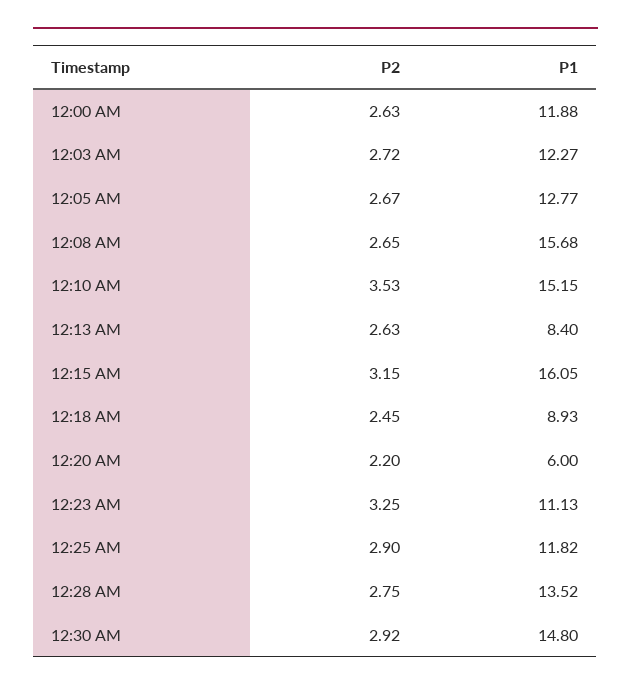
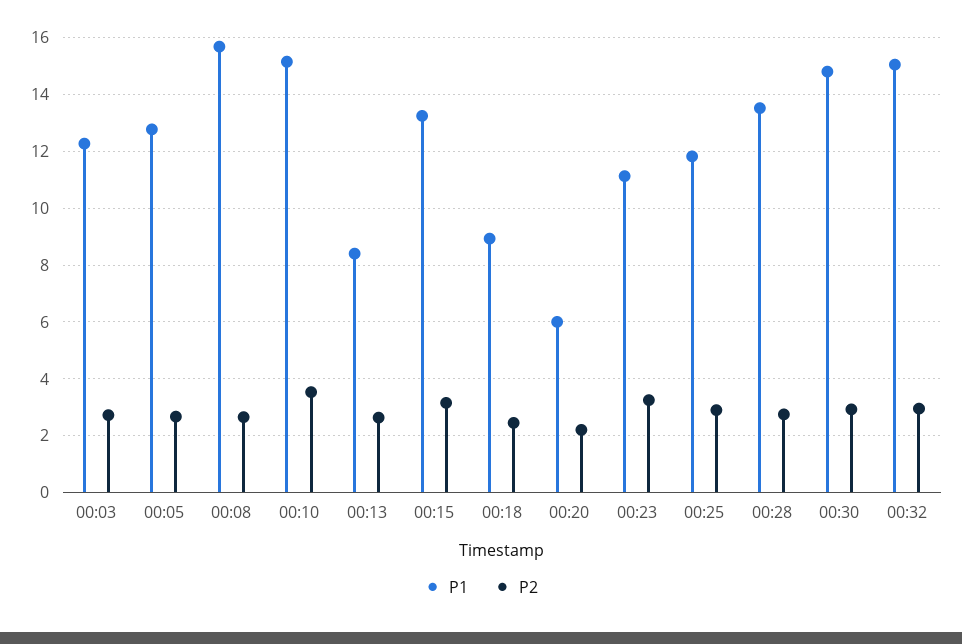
P2, 12:00 AM: 2.63 -> none
P1, 12:00 AM: 11.88 -> none
P1, 12:15 AM: 16.05 -> 13.25
P1, 00:32: none -> 15
P2, 00:32: none -> 3

